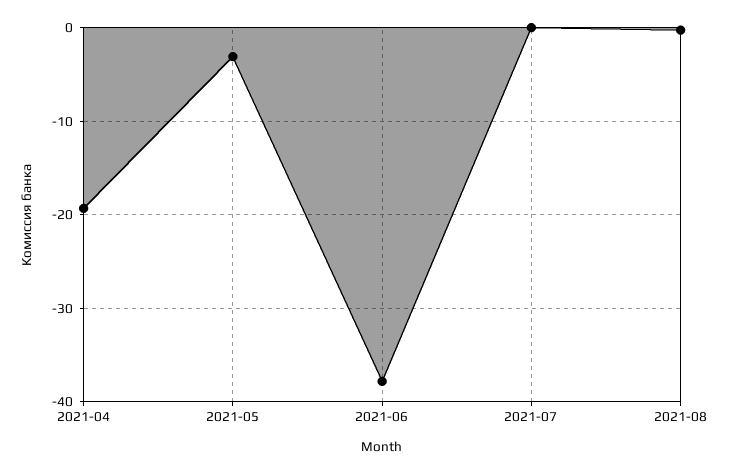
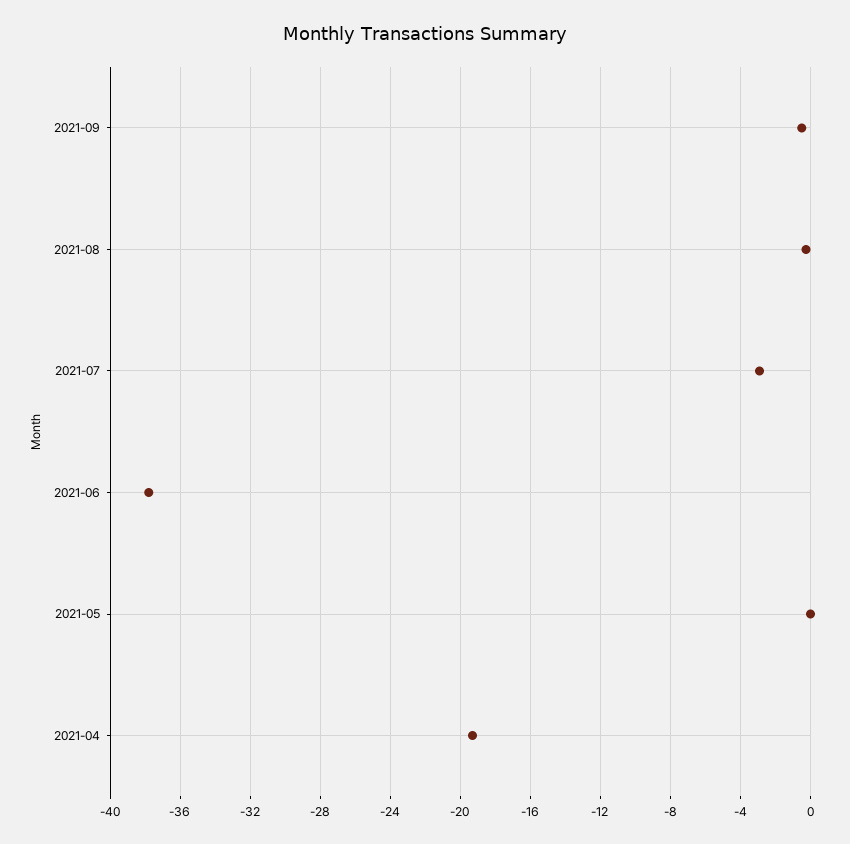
2021-05: -3 -> 0
2021-07: 0 -> -3
2021-09: none -> -0.5

